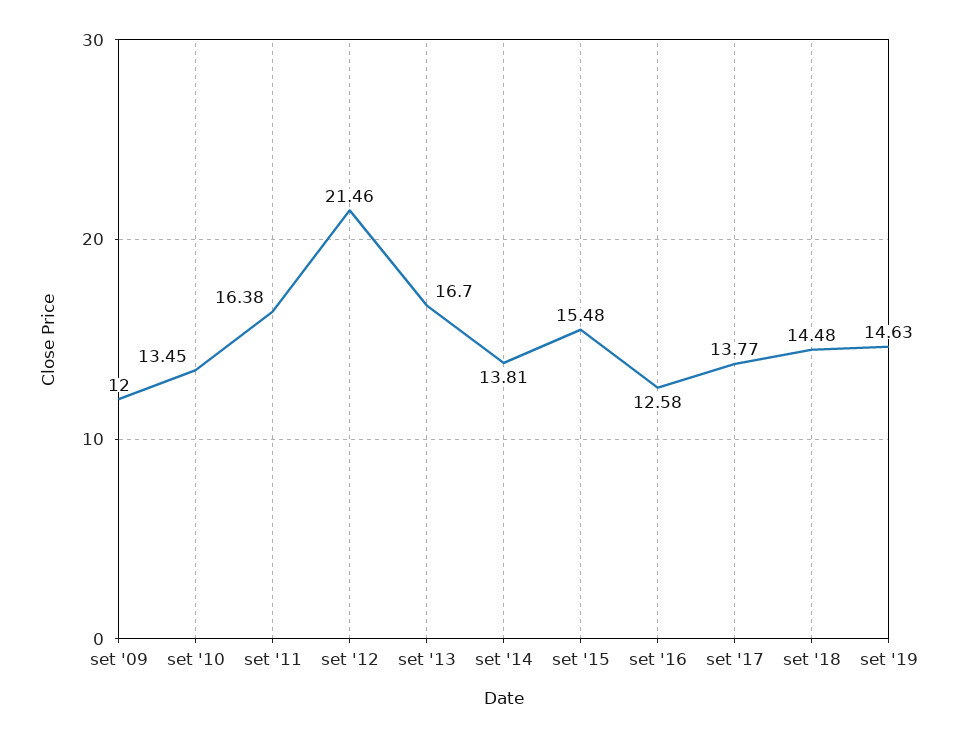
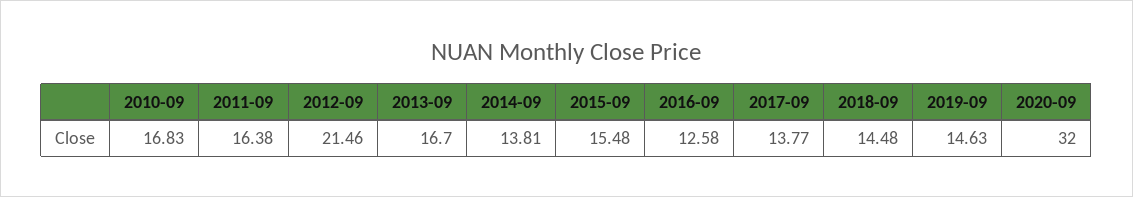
set '09: 12 -> none
set '10: 13.45 -> 16.83
2020-09: none -> 32

